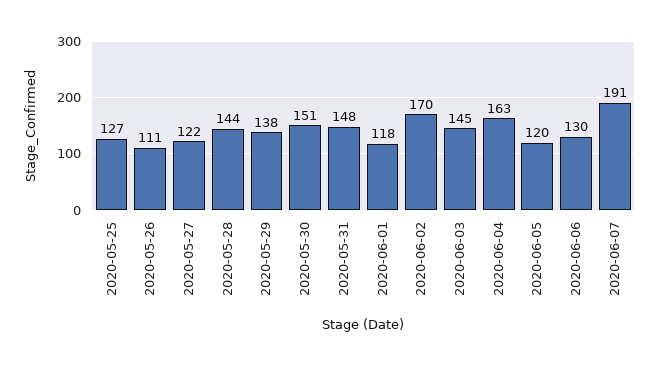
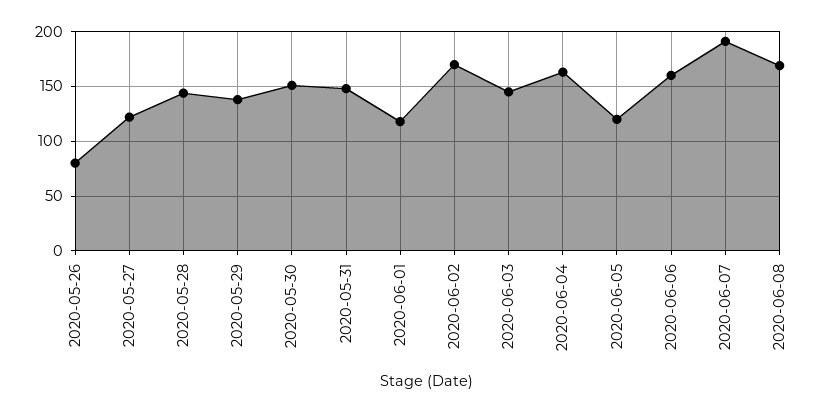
2020-05-25: 127 -> none
2020-05-26: 111 -> 80
2020-06-06: 130 -> 160
2020-06-08: none -> 170

